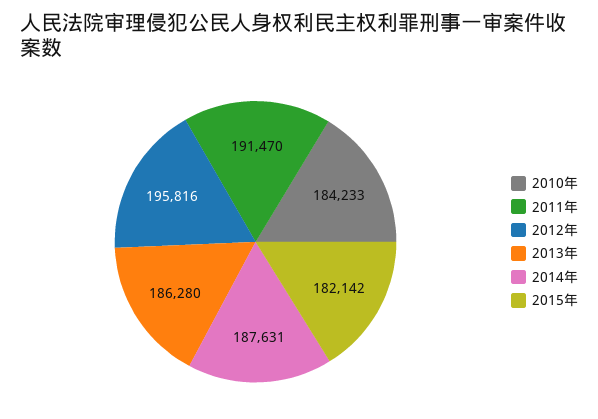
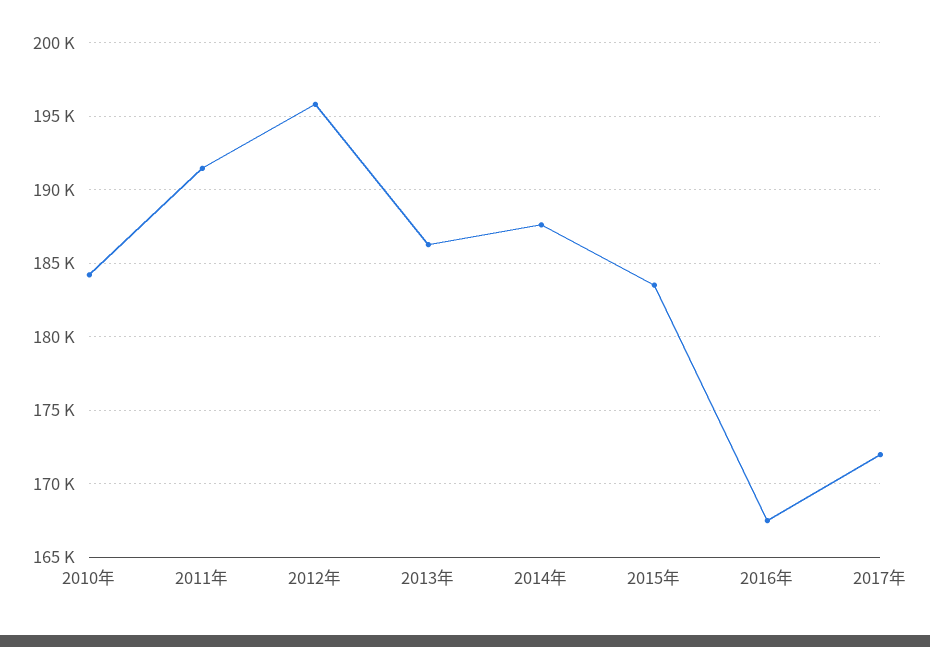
2015年: 182142 -> 183500
2016年: none -> 167500
2017年: none -> 172000

